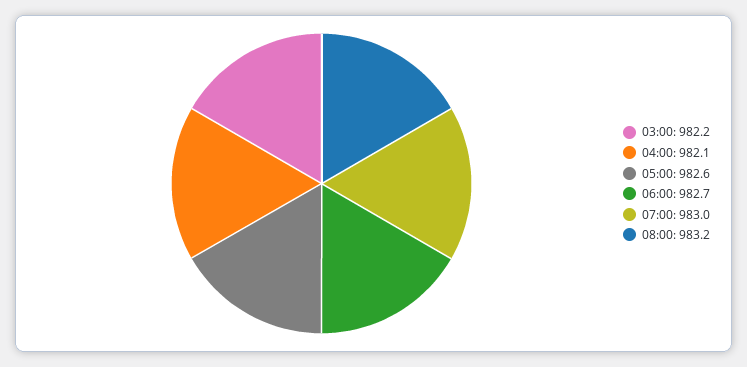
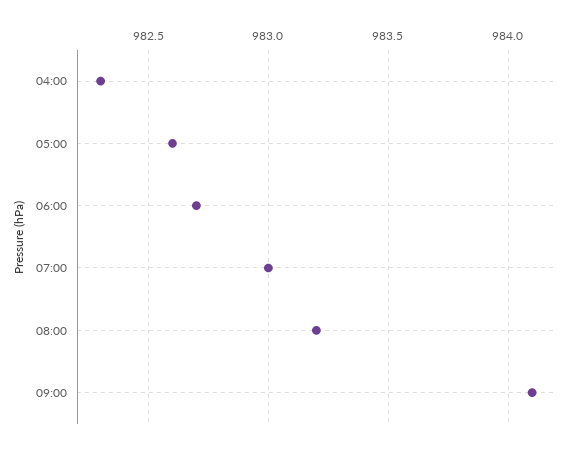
03:00: 982.2 -> none
04:00: 982.1 -> 982.3
09:00: none -> 984.1

